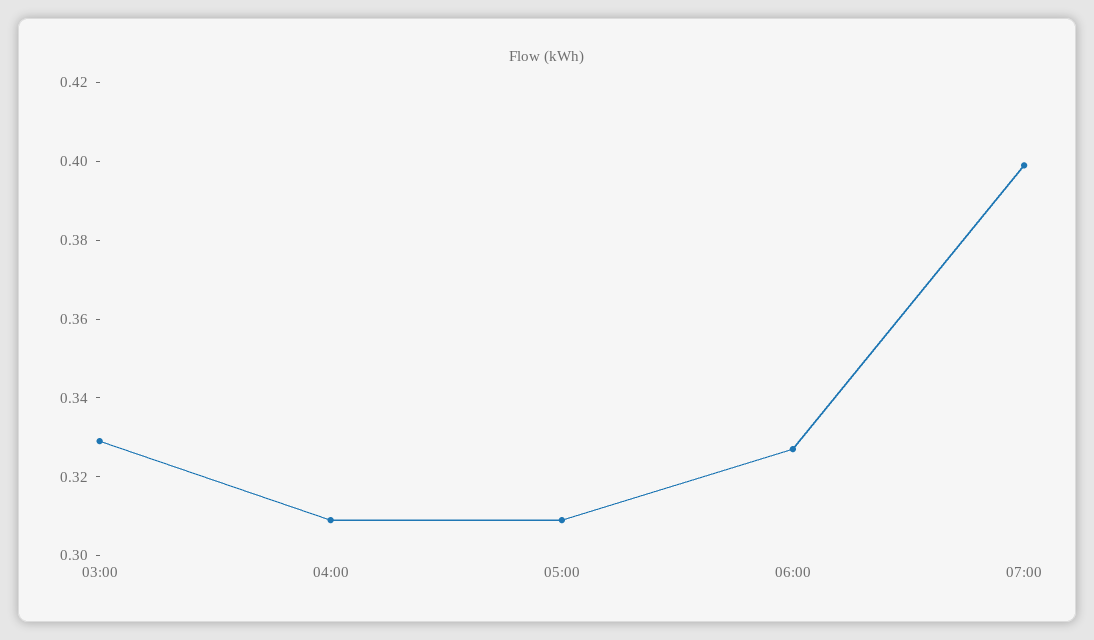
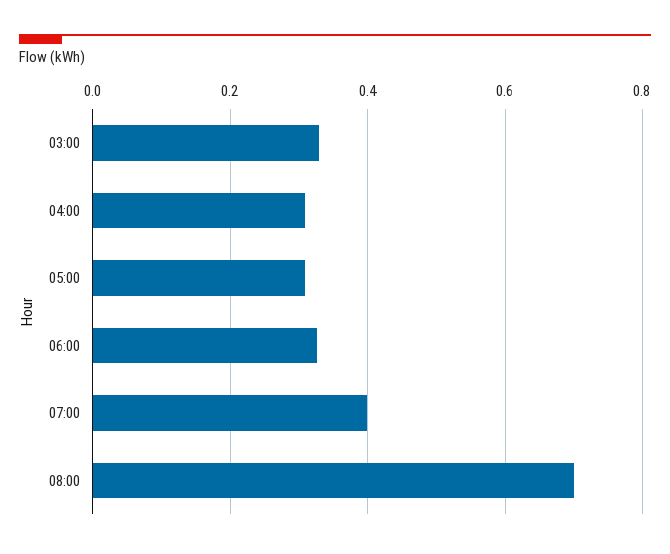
08:00: none -> 0.7

